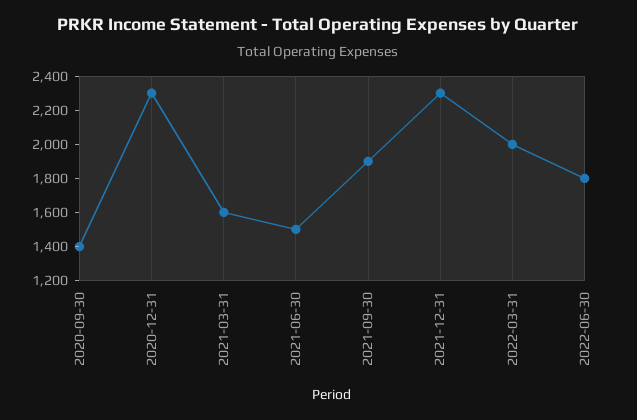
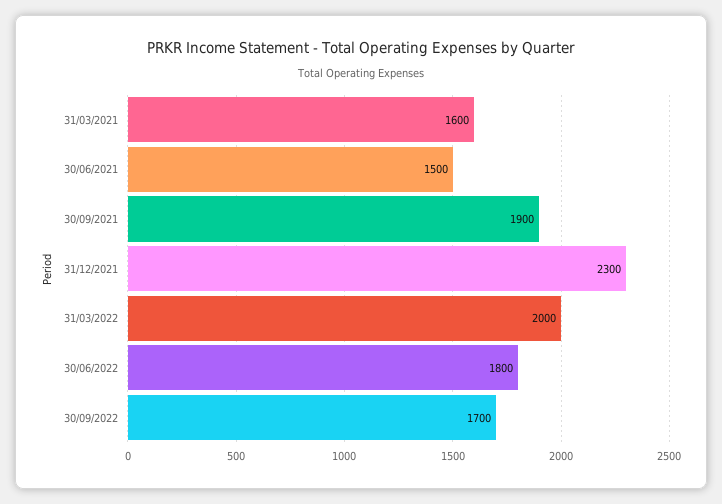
2020-09-30: 1400 -> none
2020-12-31: 2300 -> none
30/09/2022: none -> 1700

